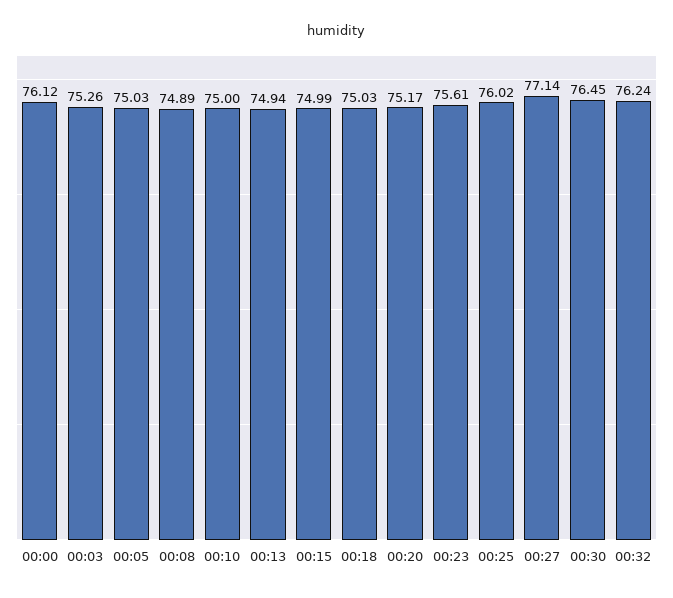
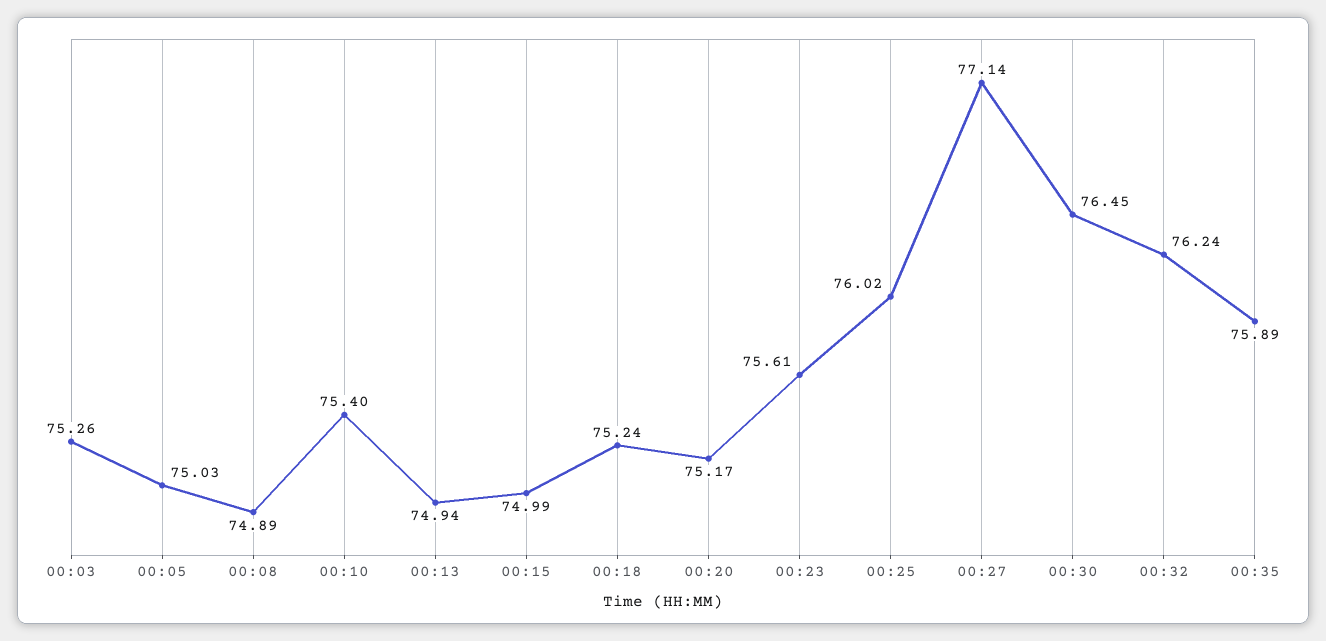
00:00: 76.12 -> none
00:10: 75 -> 75.4
00:18: 75.03 -> 75.24
00:35: none -> 75.89

